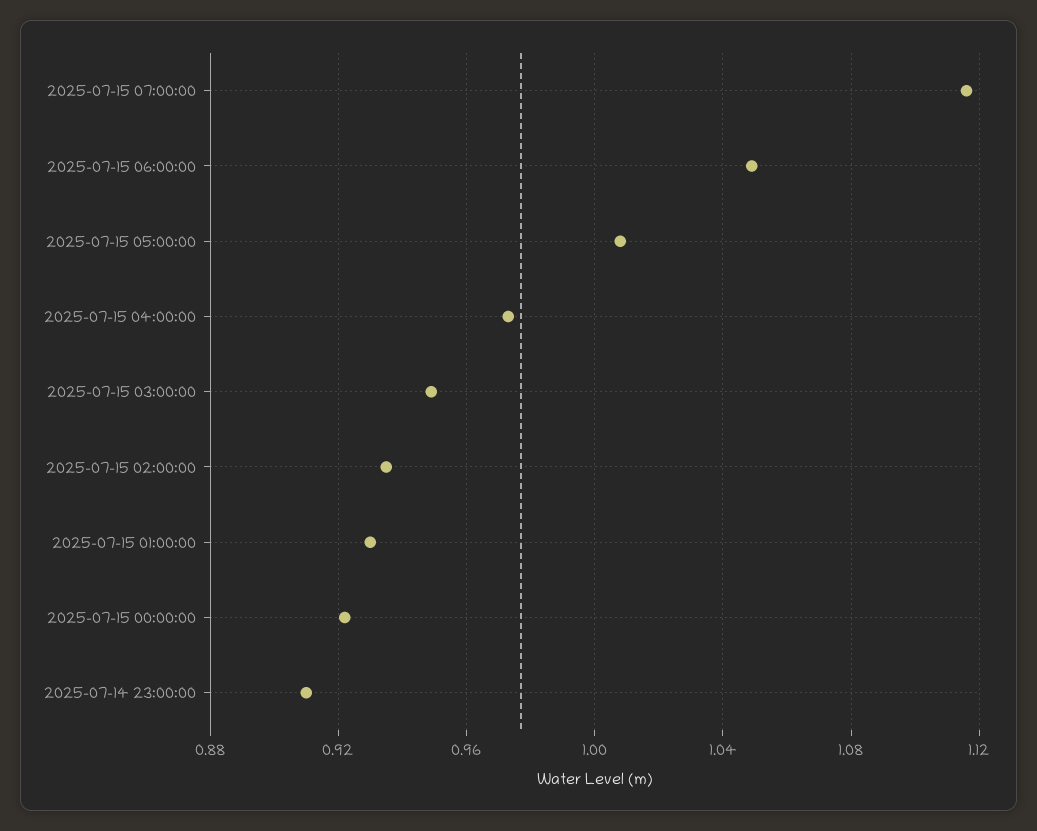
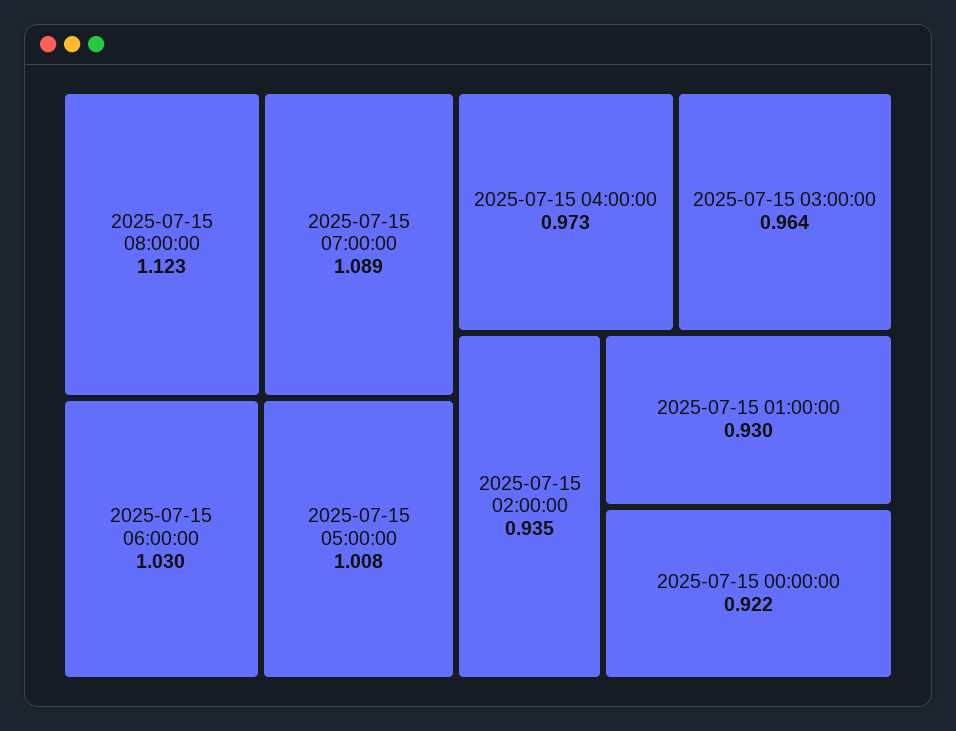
2025-07-15 07:00:00: 1.115 -> 1.089
2025-07-15 06:00:00: 1.05 -> 1.03
2025-07-15 03:00:00: 0.95 -> 0.964
2025-07-14 23:00:00: 0.91 -> none
2025-07-15 08:00:00: none -> 1.123

